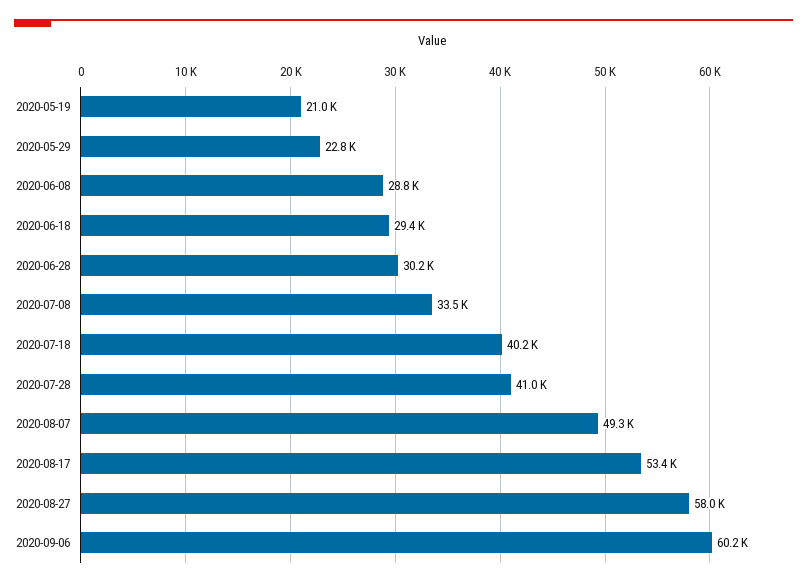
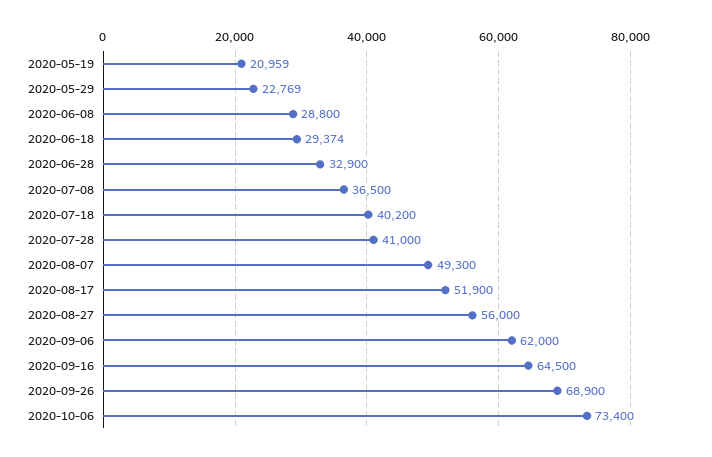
2020-06-28: 30200 -> 32900
2020-07-08: 33500 -> 36500
2020-08-17: 53400 -> 51900
2020-08-27: 58000 -> 56000
2020-09-06: 60200 -> 62000
2020-09-16: none -> 64500
2020-09-26: none -> 68900
2020-10-06: none -> 73400

